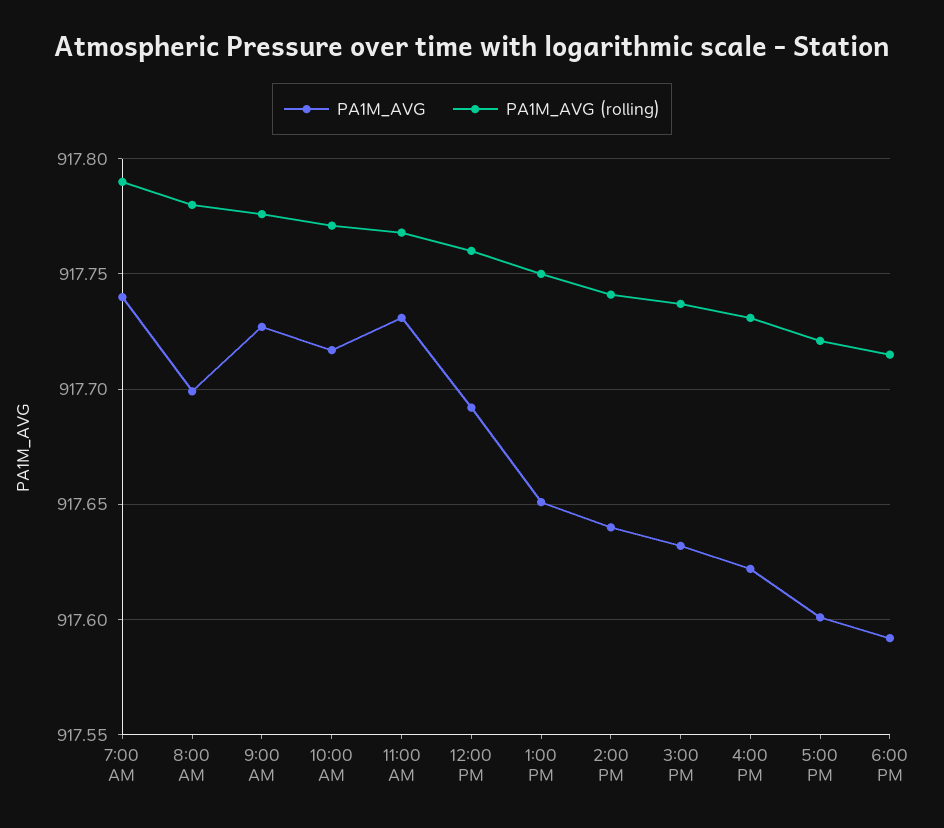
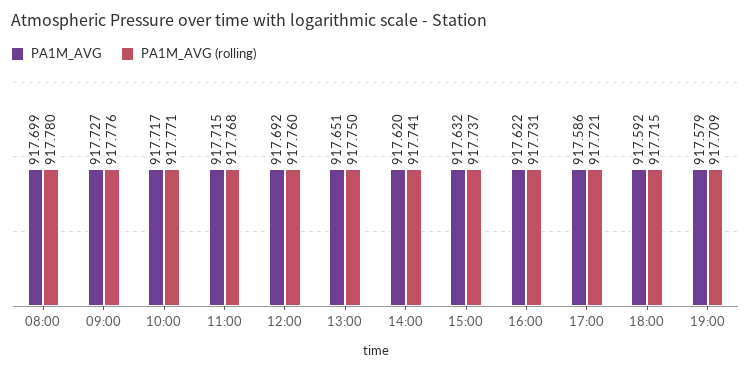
PA1M_AVG, 7:00 AM: 917.74 -> none
PA1M_AVG (rolling), 7:00 AM: 917.79 -> none
PA1M_AVG, 11:00 AM: 917.73 -> 917.715
PA1M_AVG, 2:00 PM: 917.64 -> 917.62
PA1M_AVG, 5:00 PM: 917.6 -> 917.586
PA1M_AVG, 19:00: none -> 917.579
PA1M_AVG (rolling), 19:00: none -> 917.709

